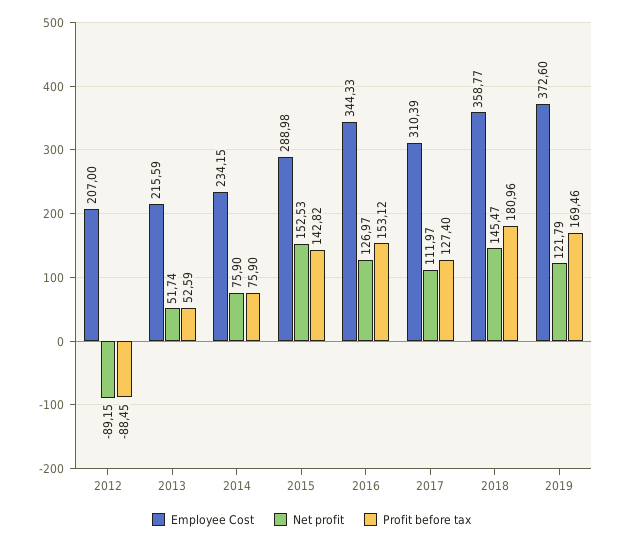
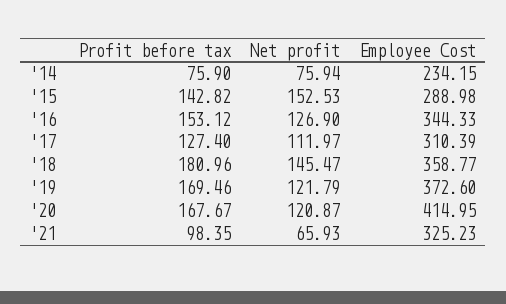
Employee Cost, 2012: 207 -> none
Net profit, 2012: -89.15 -> none
Profit before tax, 2012: -88.45 -> none
Employee Cost, 2013: 215.59 -> none
Net profit, 2013: 51.74 -> none
Profit before tax, 2013: 52.59 -> none
Net profit, 2014: 75.9 -> 75.94
Net profit, 2016: 126.97 -> 126.9
Profit before tax, '20: none -> 167.67
Net profit, '20: none -> 120.87
Employee Cost, '20: none -> 414.95
Profit before tax, '21: none -> 98.35
Net profit, '21: none -> 65.93
Employee Cost, '21: none -> 325.23

